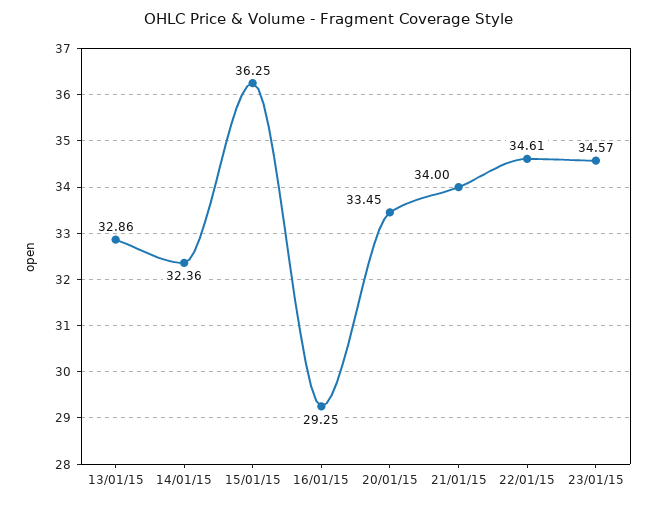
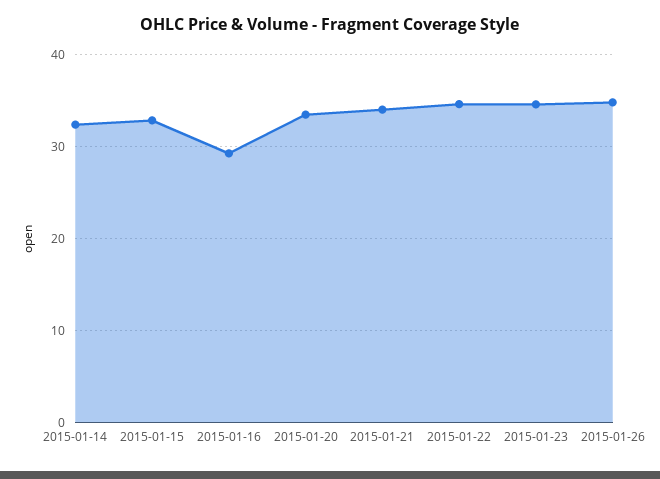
13/01/15: 32.86 -> none
15/01/15: 36.25 -> 33
2015-01-26: none -> 35

